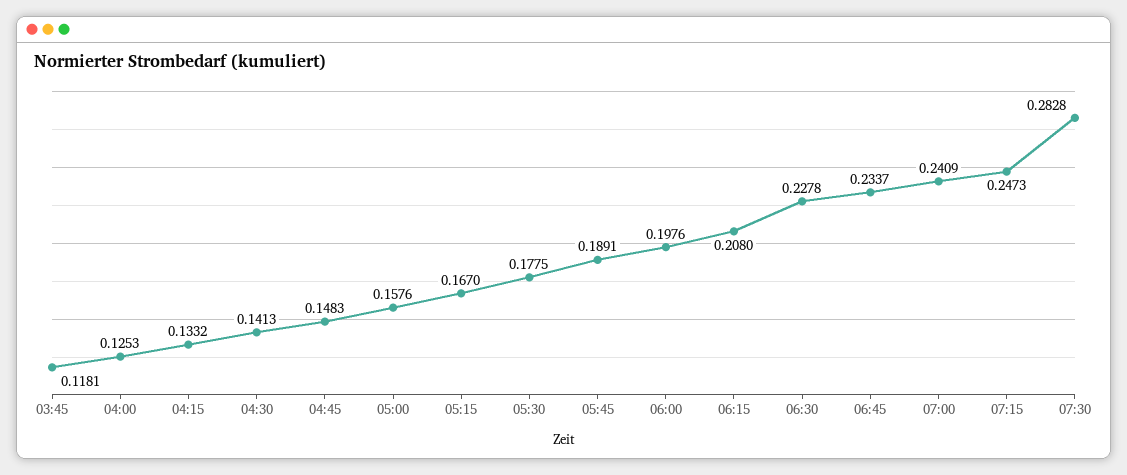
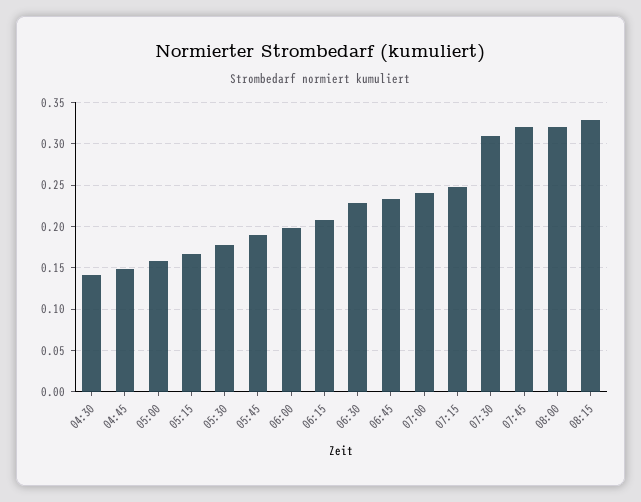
03:45: 0.1181 -> none
04:00: 0.1253 -> none
04:15: 0.1332 -> none
07:30: 0.2828 -> 0.31
07:45: none -> 0.32
08:00: none -> 0.32
08:15: none -> 0.33

